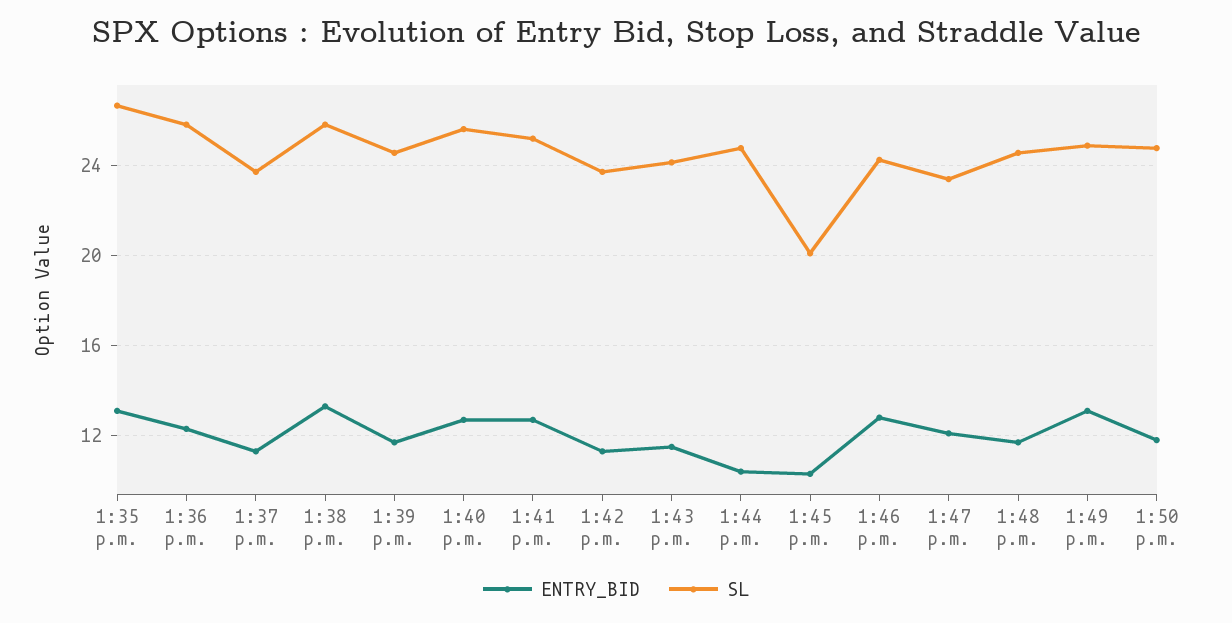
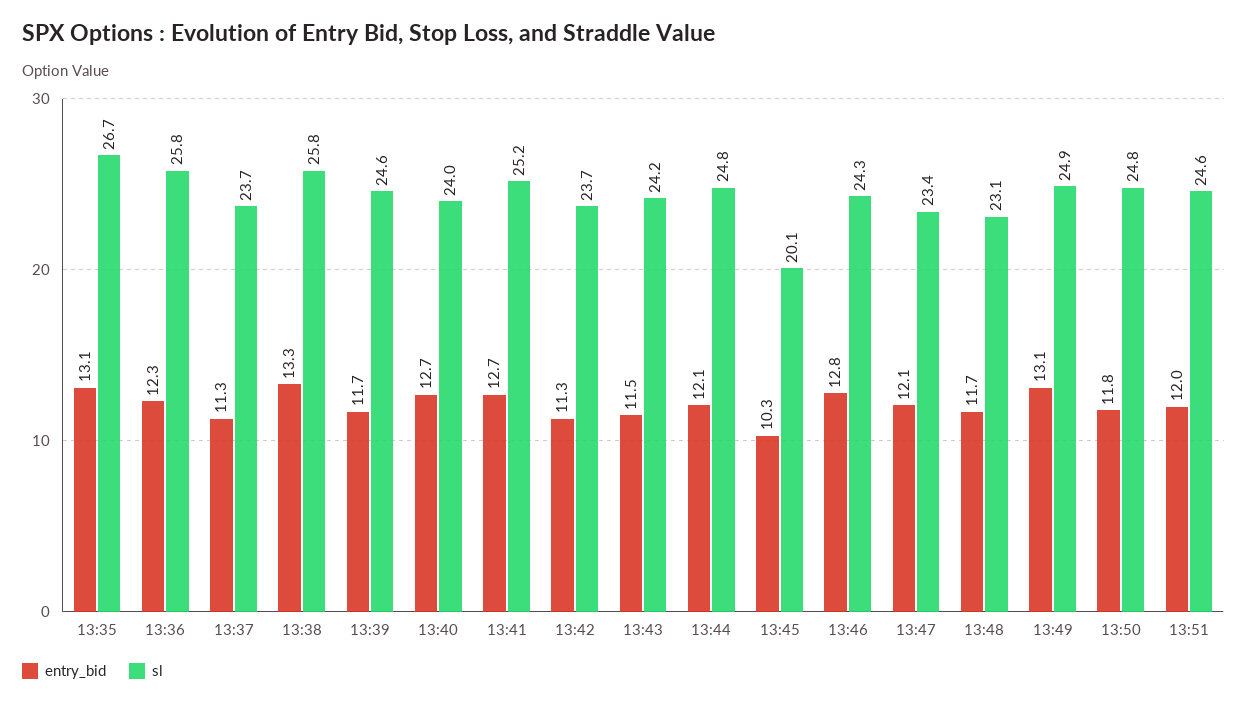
SL, 1:40 p.m.: 25.5 -> 24
ENTRY_BID, 1:44 p.m.: 10.5 -> 12.1
SL, 1:48 p.m.: 24.5 -> 23.1
ENTRY_BID, 13:51: none -> 12
SL, 13:51: none -> 24.6

